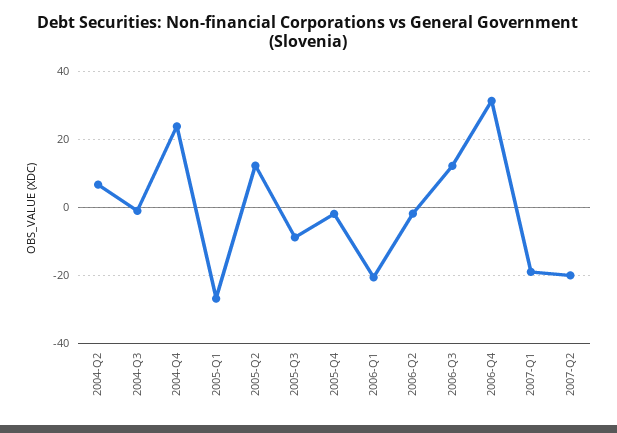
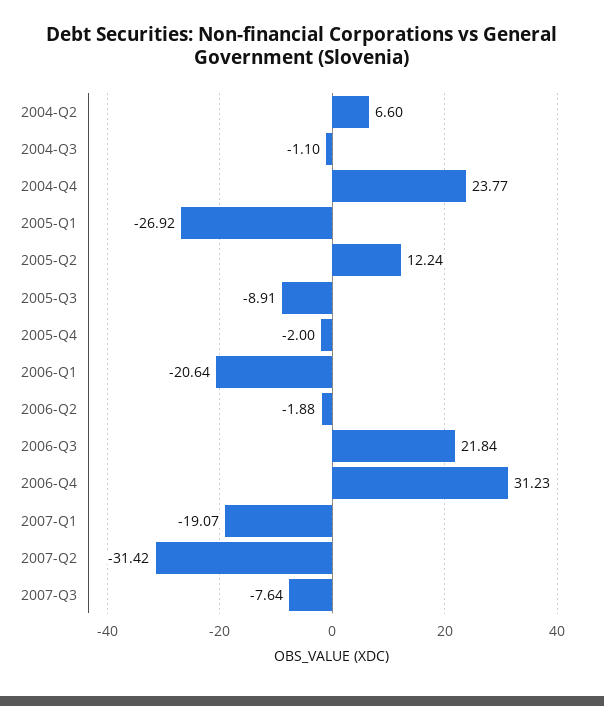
2006-Q3: 12 -> 21.84
2007-Q2: -20 -> -31.42
2007-Q3: none -> -7.64

